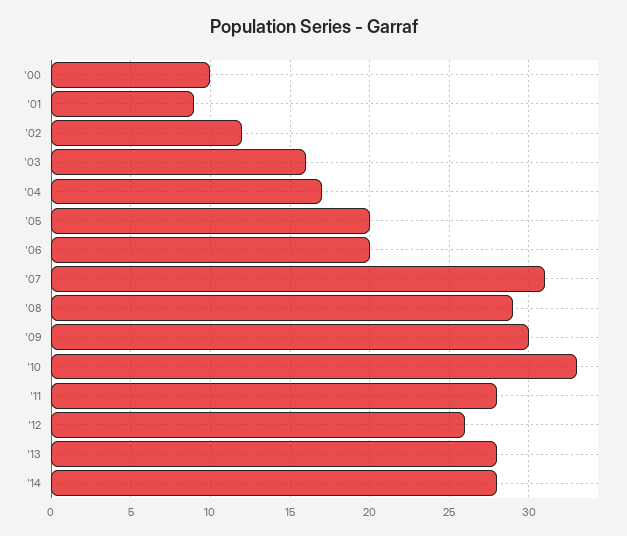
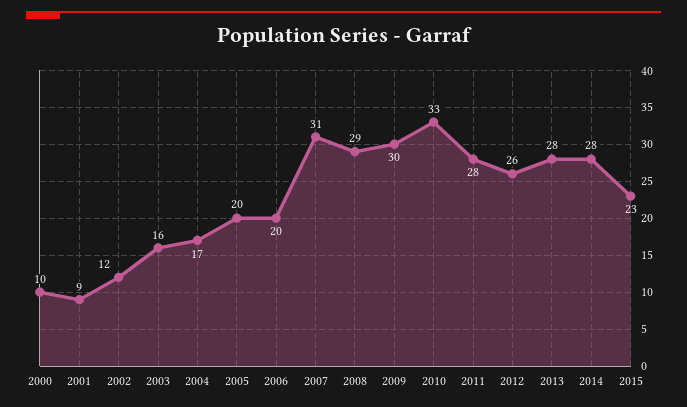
2015: none -> 23

